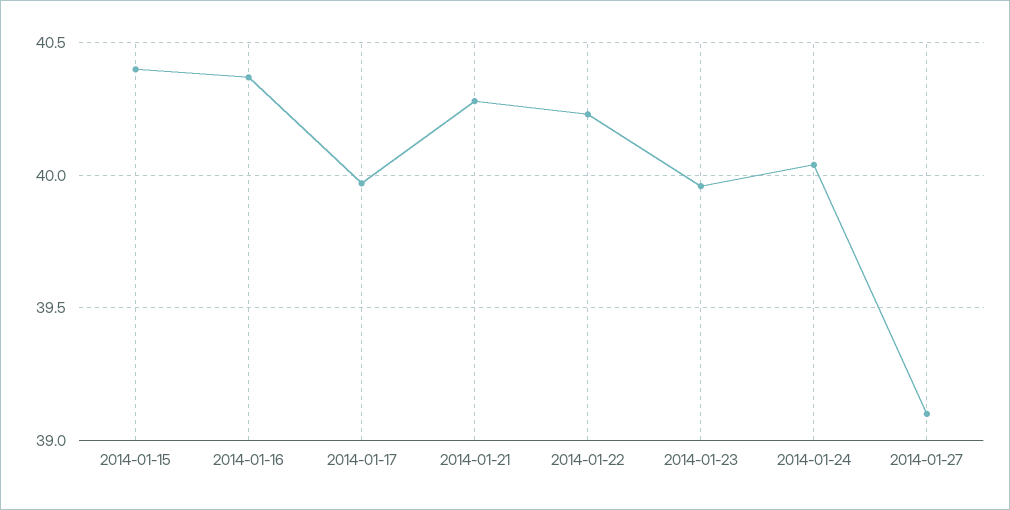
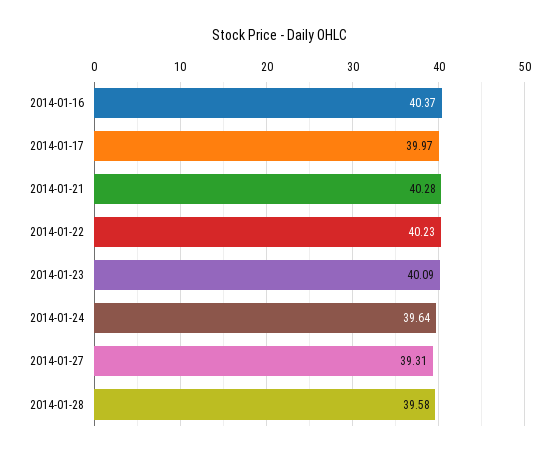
2014-01-15: 40.4 -> none
2014-01-23: 39.95 -> 40.09
2014-01-24: 40.05 -> 39.64
2014-01-27: 39.1 -> 39.31
2014-01-28: none -> 39.58

